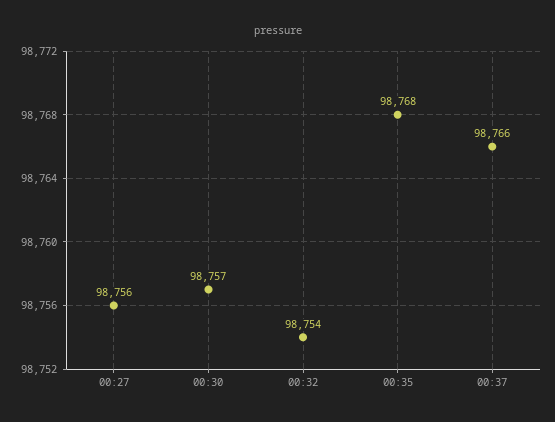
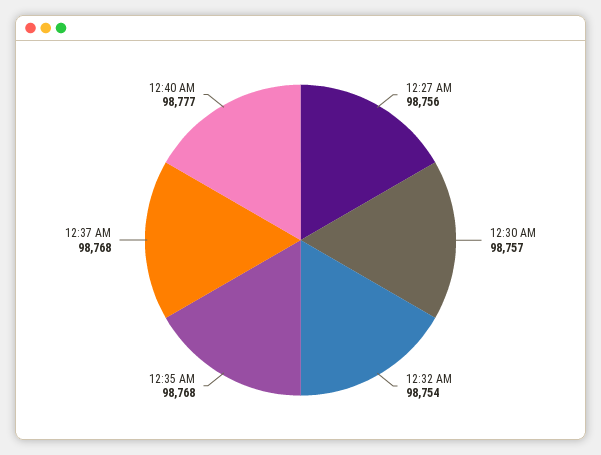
00:37: 98766 -> 98768
12:40 AM: none -> 98777

